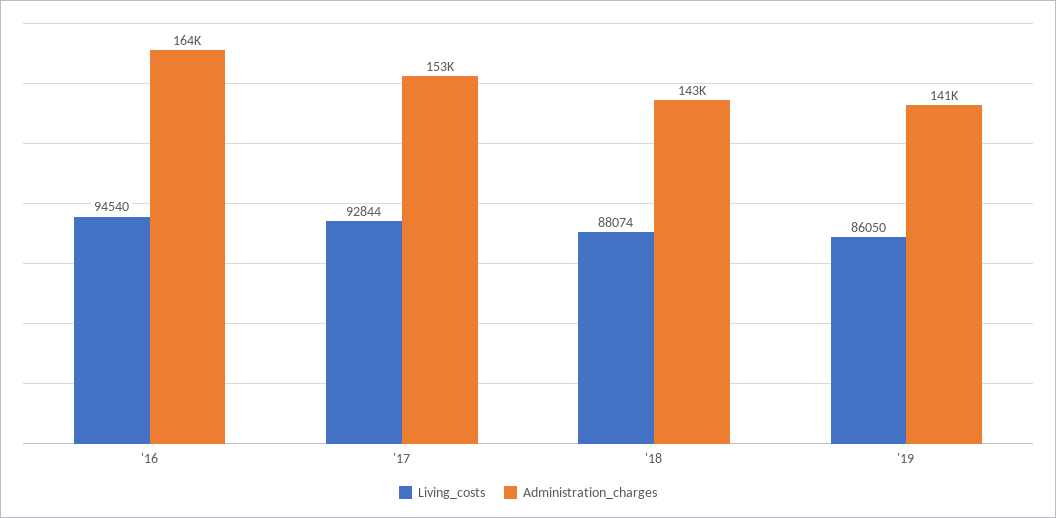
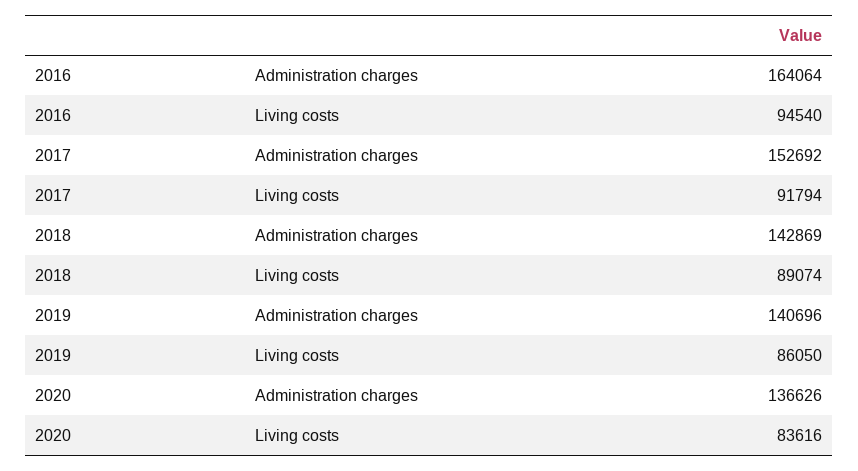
Living_costs, '17: 92844 -> 91794
Living_costs, '18: 88074 -> 89074
Administration_charges, 2020: none -> 136626
Living_costs, 2020: none -> 83616

